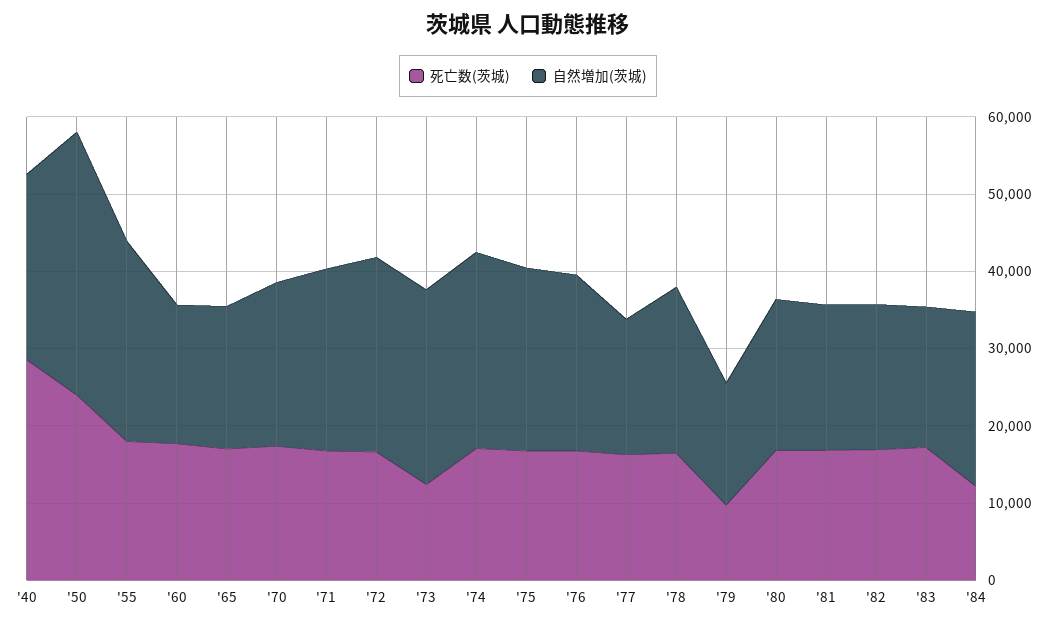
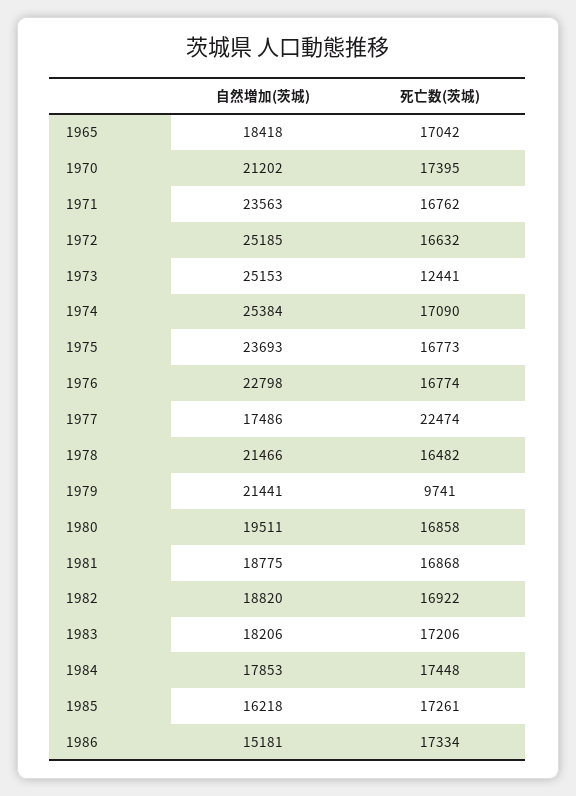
死亡数(茨城), '40: 28000 -> none
自然増加(茨城), '40: 24000 -> none
死亡数(茨城), '50: 24000 -> none
自然増加(茨城), '50: 34000 -> none
死亡数(茨城), '55: 18000 -> none
自然増加(茨城), '55: 26000 -> none
死亡数(茨城), '60: 18000 -> none
自然増加(茨城), '60: 18000 -> none
死亡数(茨城), '77: 16000 -> 22474
自然増加(茨城), '79: 16000 -> 21441
死亡数(茨城), '84: 12000 -> 17448
自然増加(茨城), '84: 22000 -> 17853
自然増加(茨城), 1985: none -> 16218
死亡数(茨城), 1985: none -> 17261
自然増加(茨城), 1986: none -> 15181
死亡数(茨城), 1986: none -> 17334

